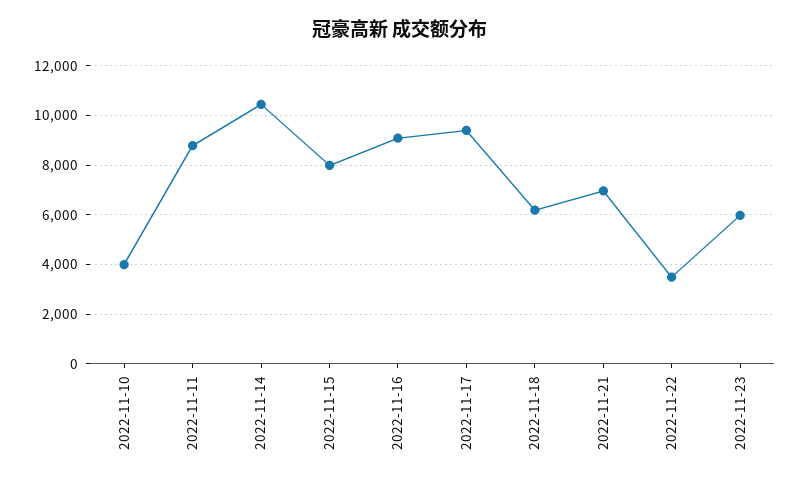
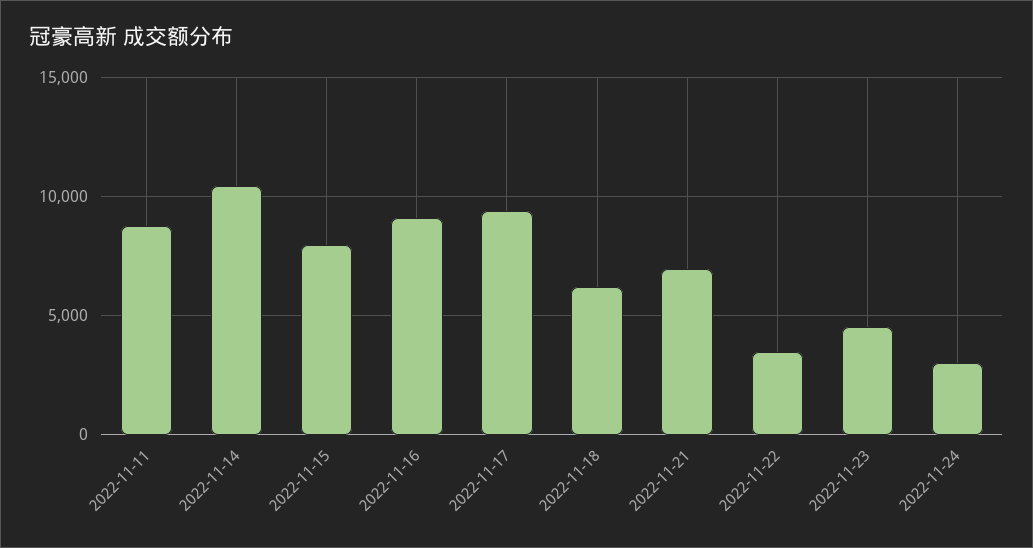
2022-11-10: 4000 -> none
2022-11-23: 6000 -> 4500
2022-11-24: none -> 3000

